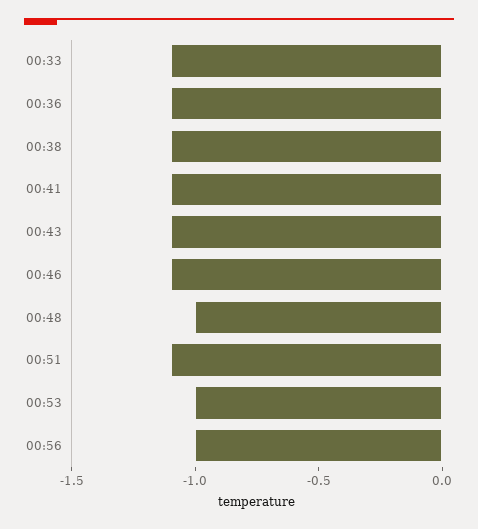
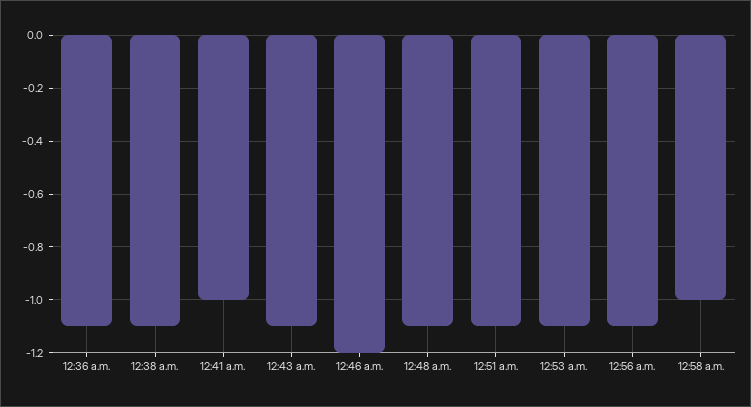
00:33: -1.1 -> none
00:41: -1.1 -> -1
00:46: -1.1 -> -1.2
00:48: -1 -> -1.1
00:53: -1 -> -1.1
00:56: -1 -> -1.1
12:58 a.m.: none -> -1

